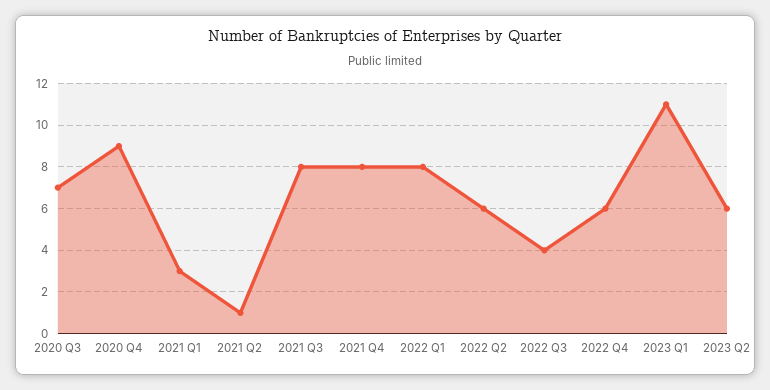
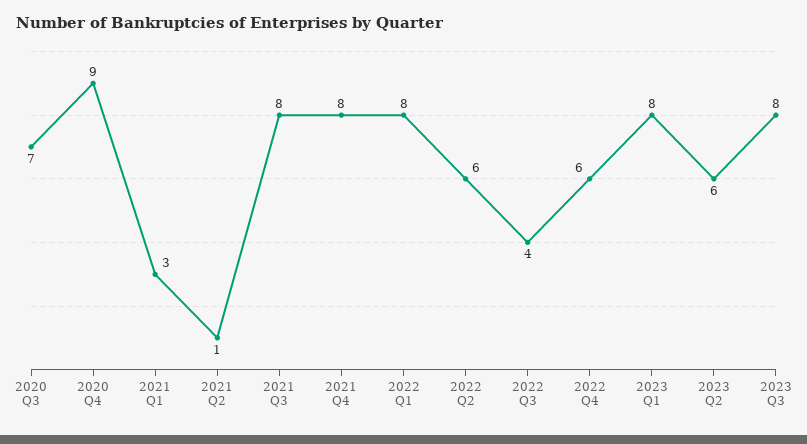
2023 Q1: 11 -> 8
2023 Q3: none -> 8

